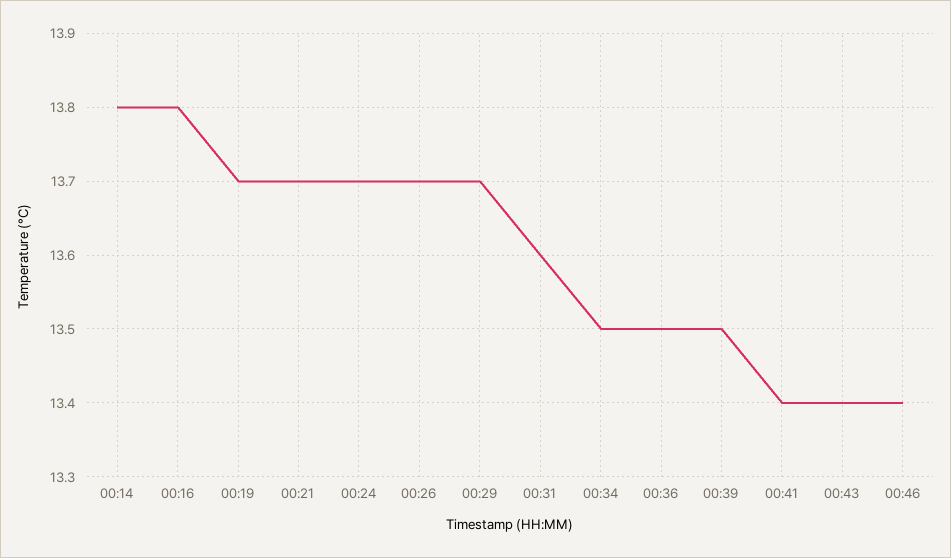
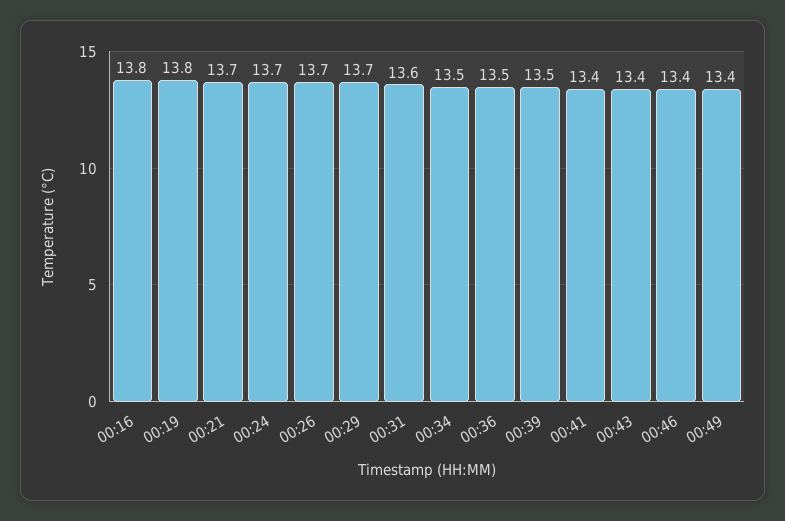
00:14: 13.8 -> none
00:19: 13.7 -> 13.8
00:49: none -> 13.4

